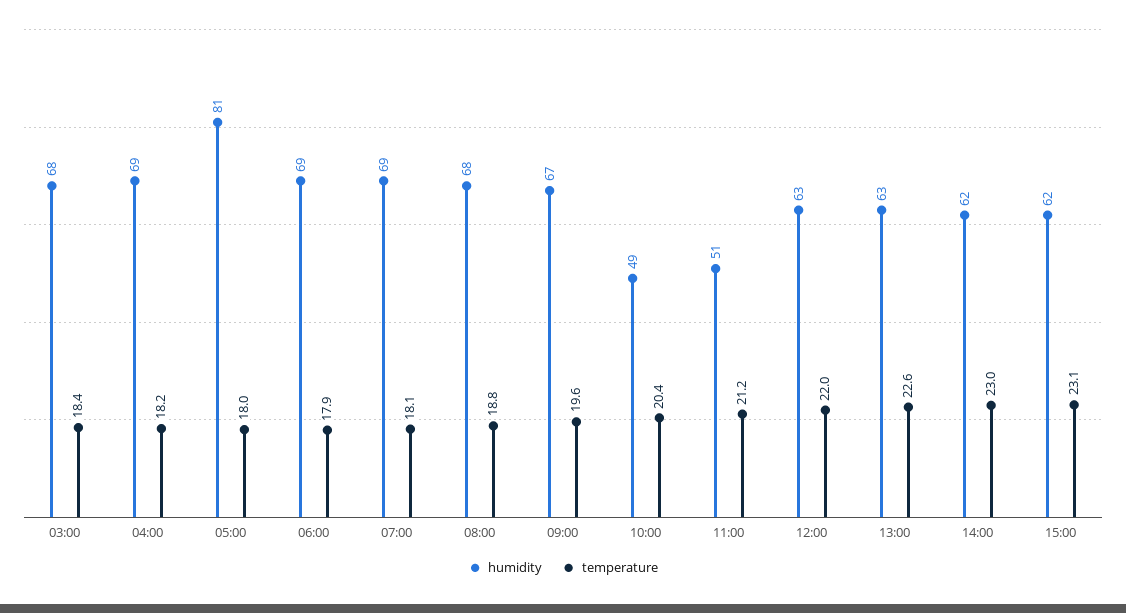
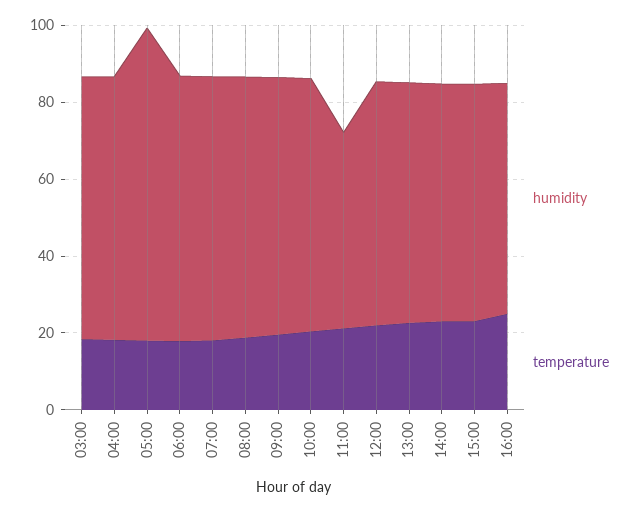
humidity, 10:00: 49 -> 65
humidity, 16:00: none -> 60
temperature, 16:00: none -> 25

